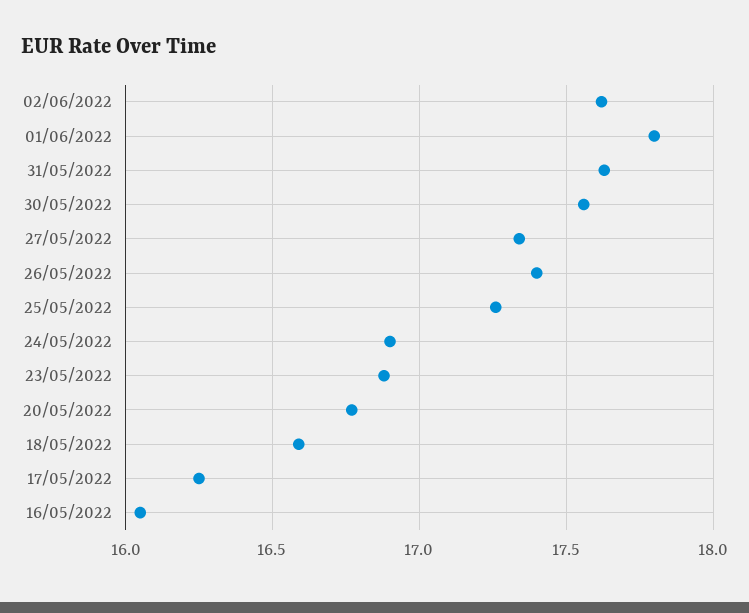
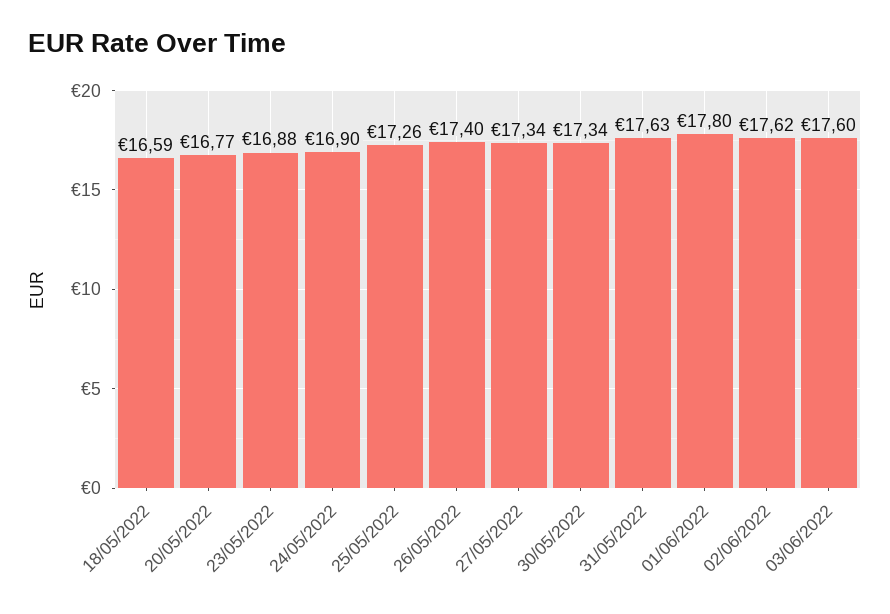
30/05/2022: 17.55 -> 17.34
17/05/2022: 16.25 -> none
16/05/2022: 16.05 -> none
03/06/2022: none -> 17.6

